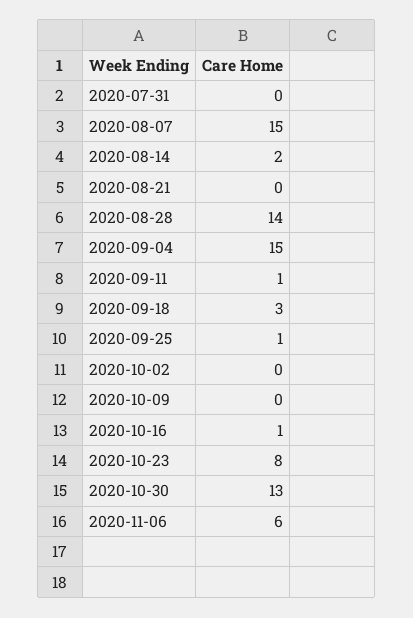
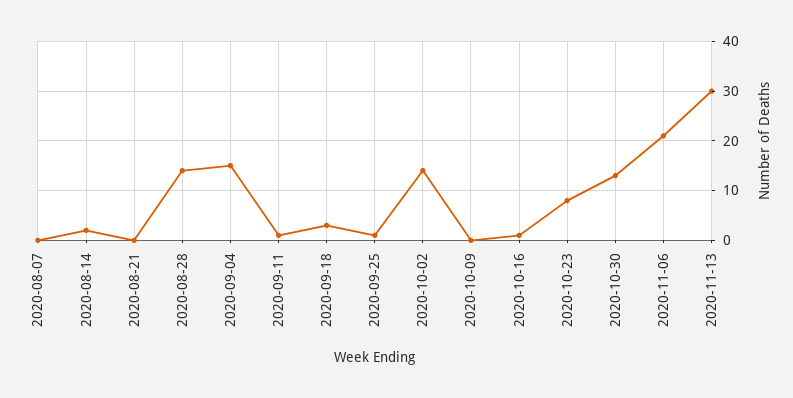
2020-07-31: 0 -> none
2020-08-07: 15 -> 0
2020-10-02: 0 -> 15
2020-11-06: 6 -> 20
2020-11-13: none -> 30

